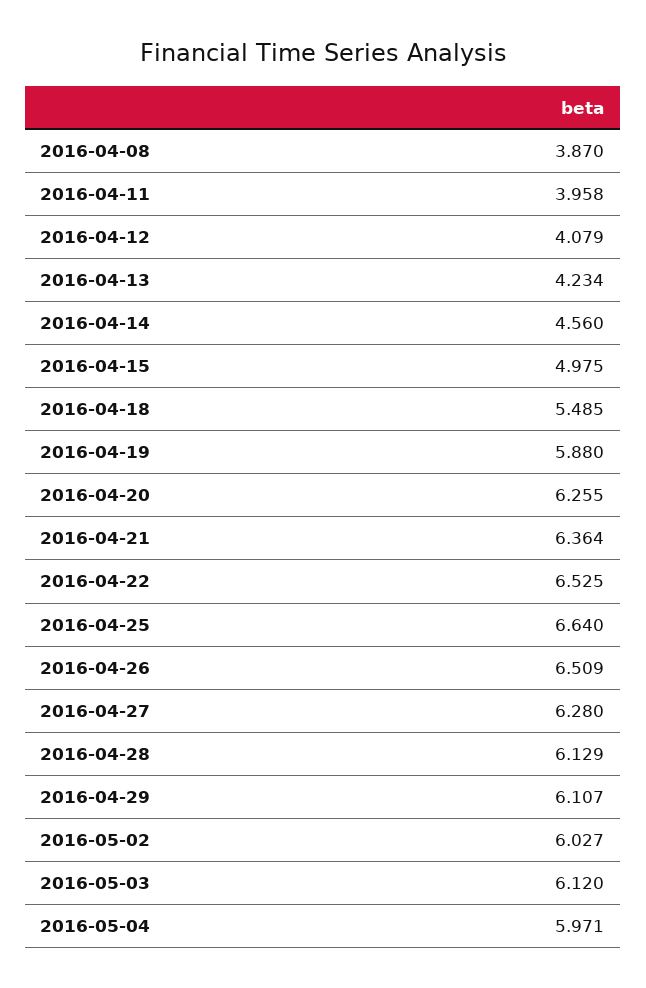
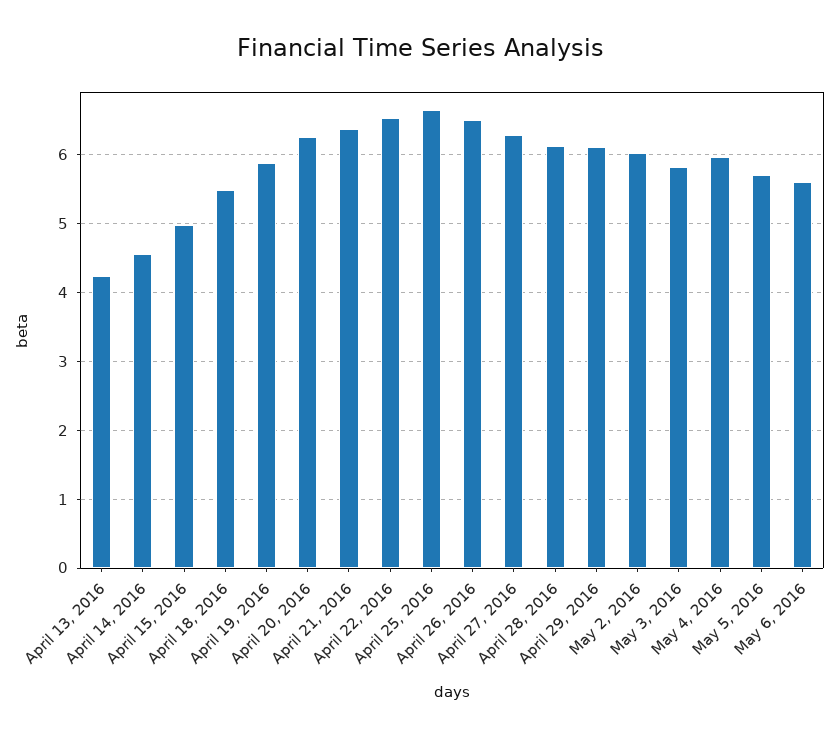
2016-04-08: 3.87 -> none
2016-04-11: 3.958 -> none
2016-04-12: 4.079 -> none
2016-05-03: 6.12 -> 5.8
May 5, 2016: none -> 5.7
May 6, 2016: none -> 5.6

